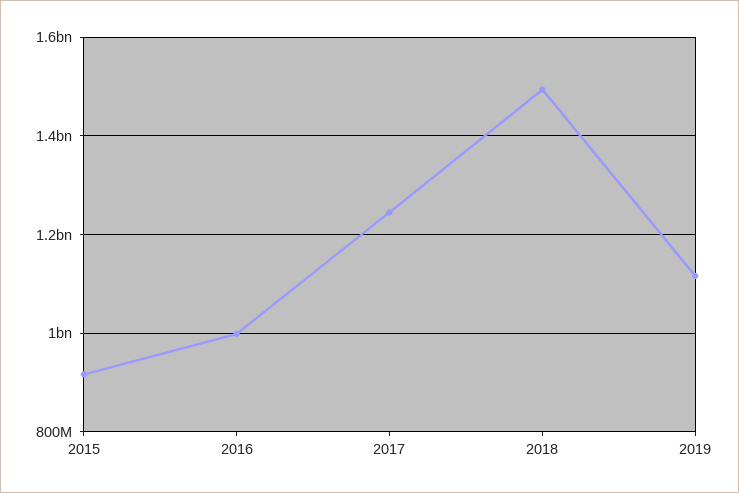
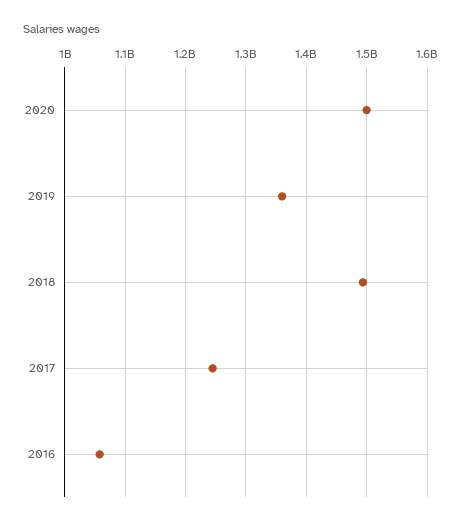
2015: 920000000 -> none
2016: 1000000000 -> 1060000000
2019: 1120000000 -> 1360000000
2020: none -> 1500000000

